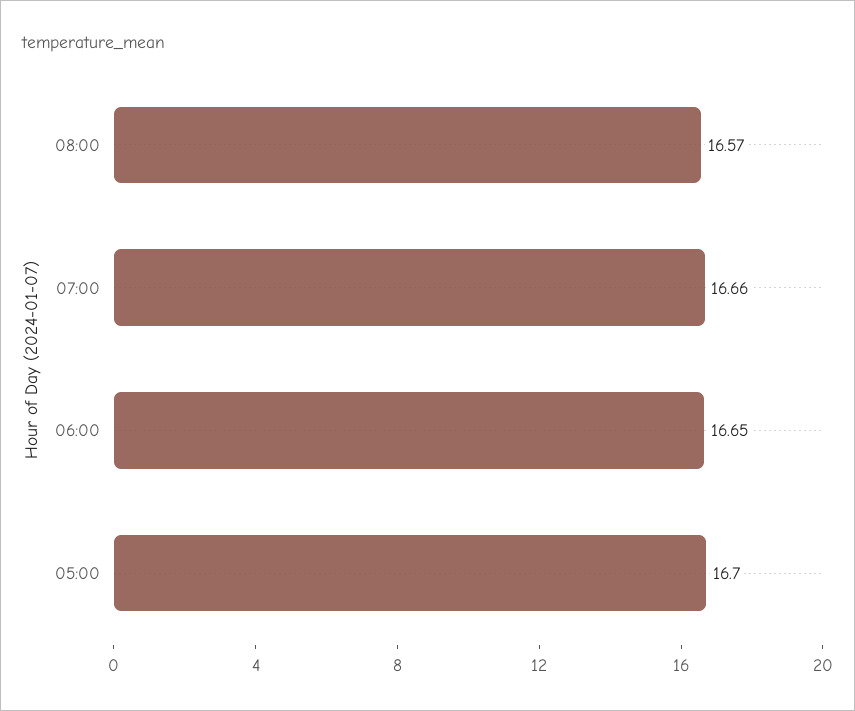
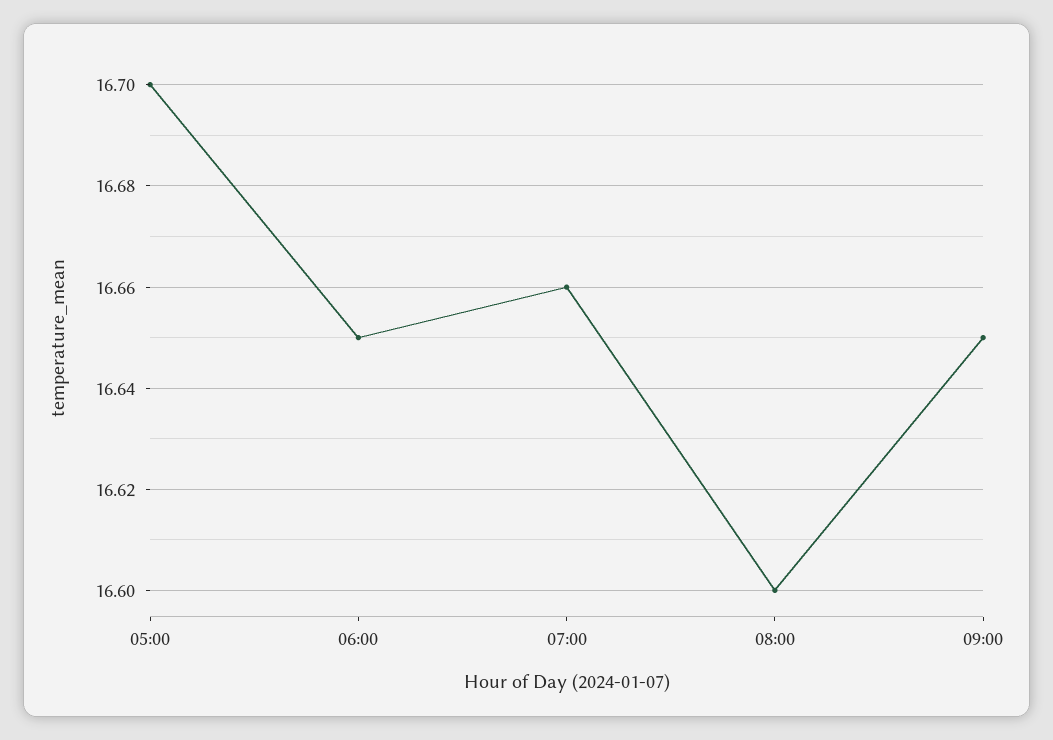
08:00: 16.57 -> 16.6
09:00: none -> 16.65

